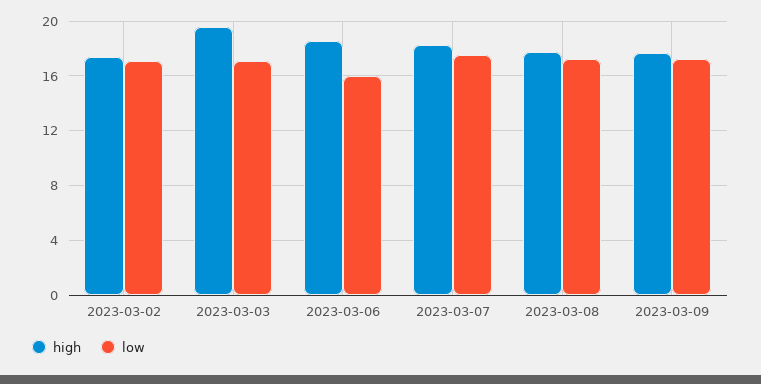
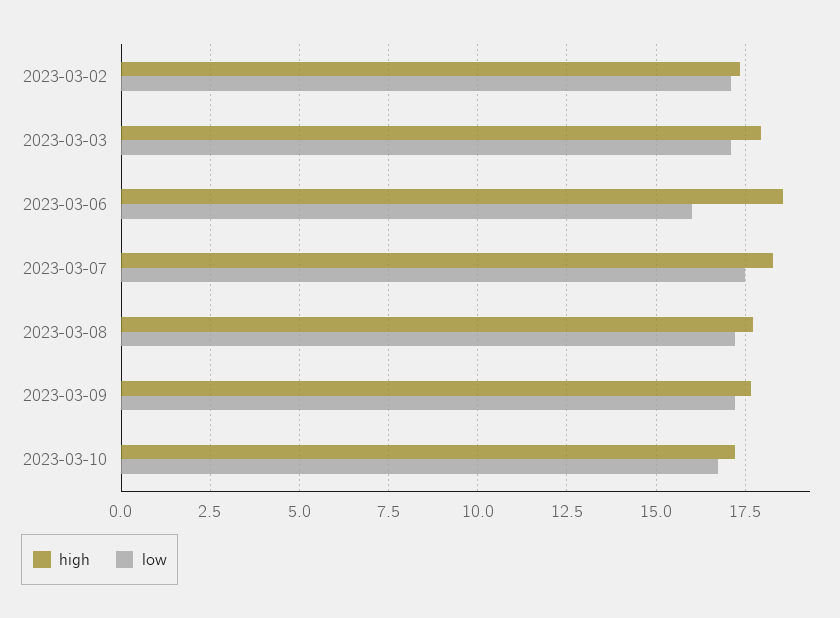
high, 2023-03-03: 19.5 -> 18
high, 2023-03-10: none -> 17.25
low, 2023-03-10: none -> 16.75

